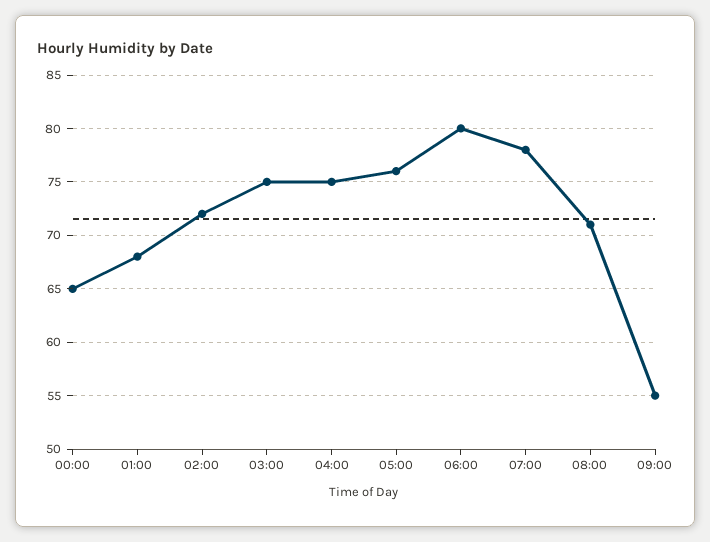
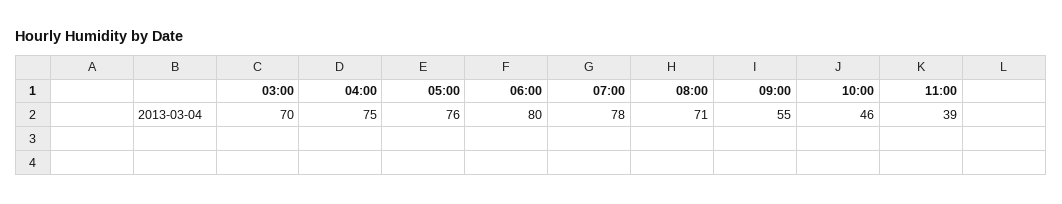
00:00: 65 -> none
01:00: 68 -> none
02:00: 72 -> none
03:00: 75 -> 70
10:00: none -> 46
11:00: none -> 39

